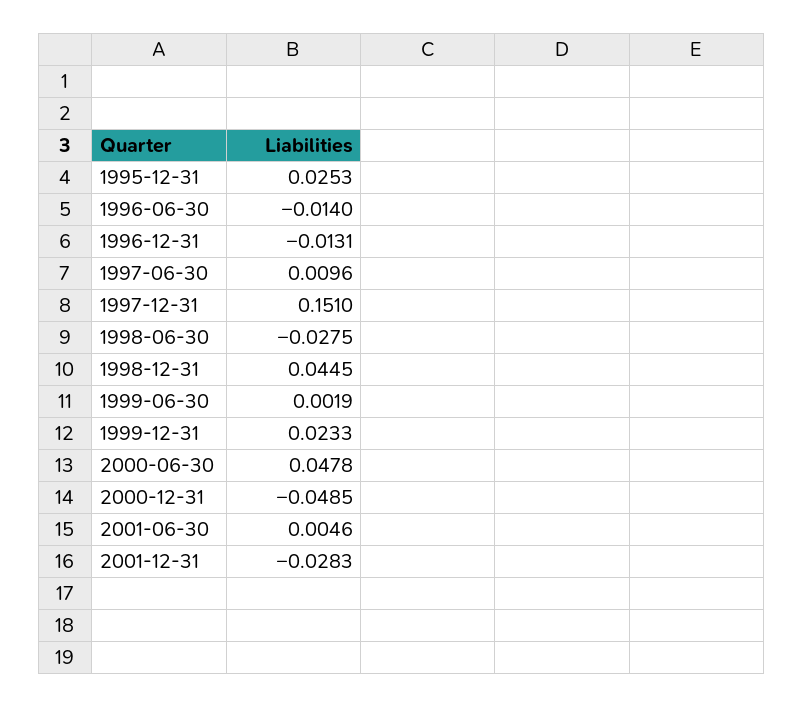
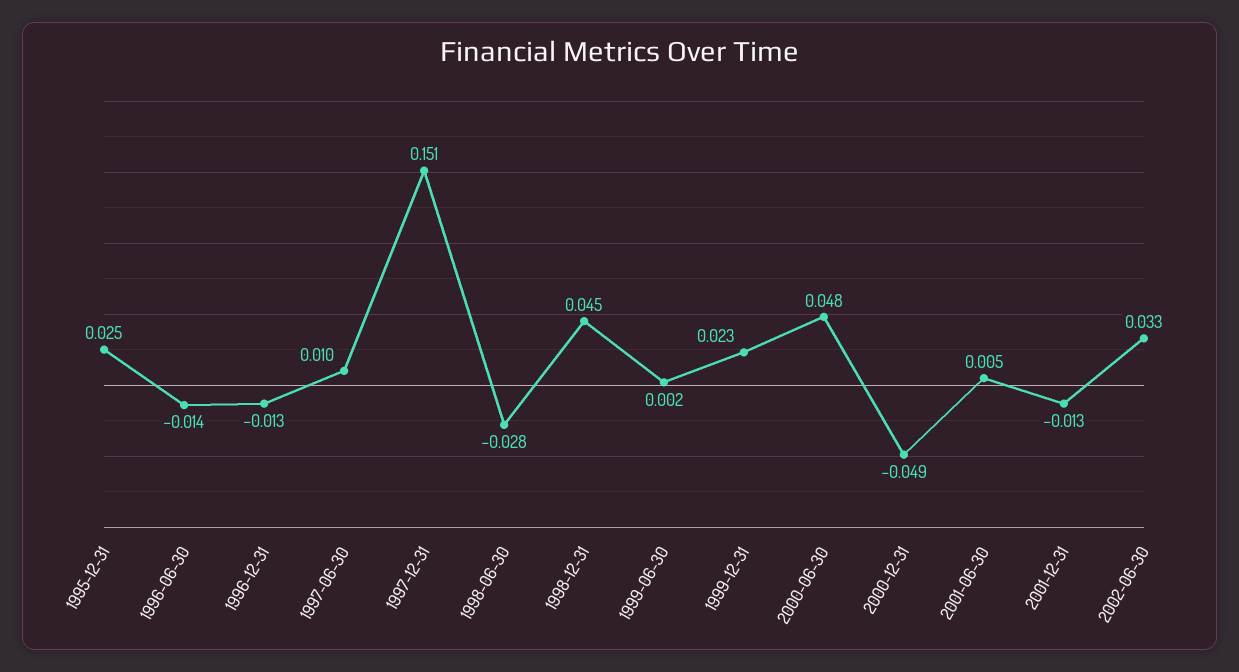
2001-12-31: -0.0283 -> -0.013
2002-06-30: none -> 0.033

